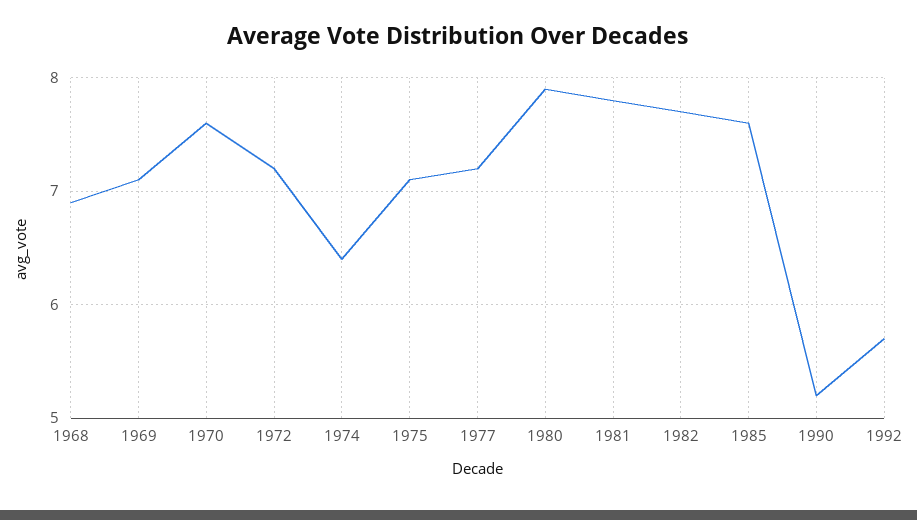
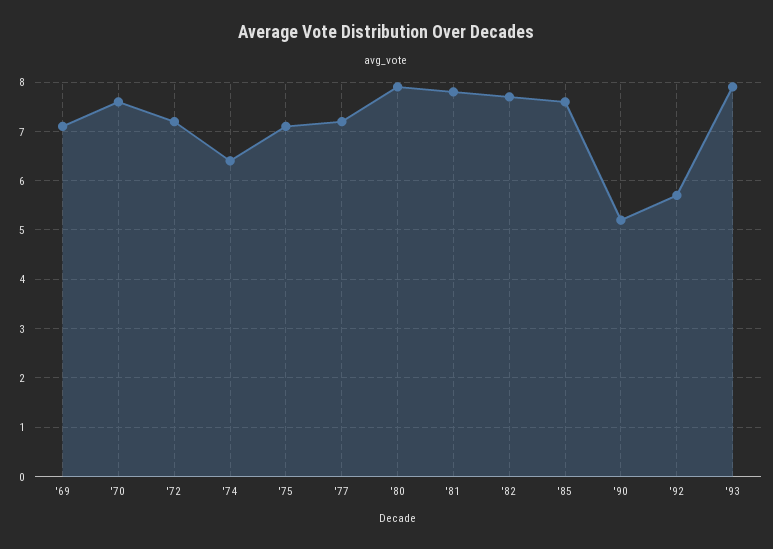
1968: 6.9 -> none
'93: none -> 8

